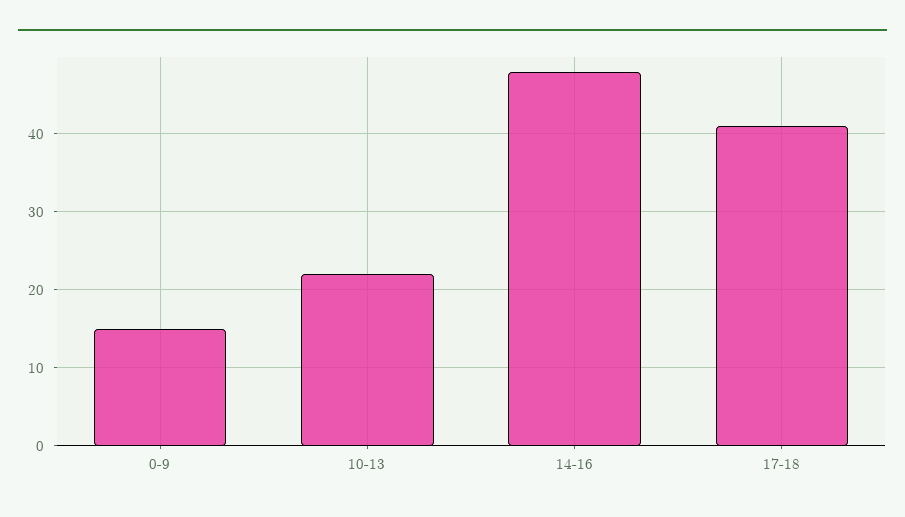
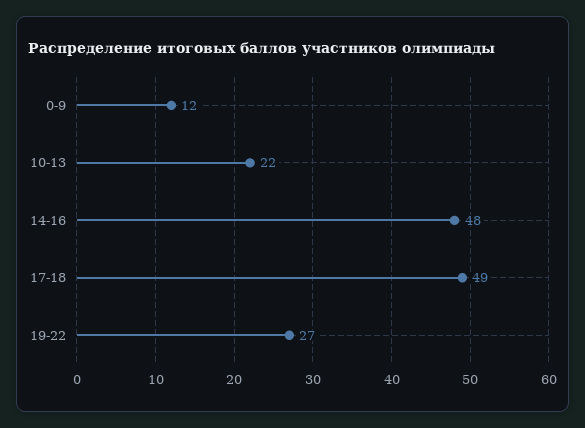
0-9: 15 -> 12
17-18: 41 -> 49
19-22: none -> 27

